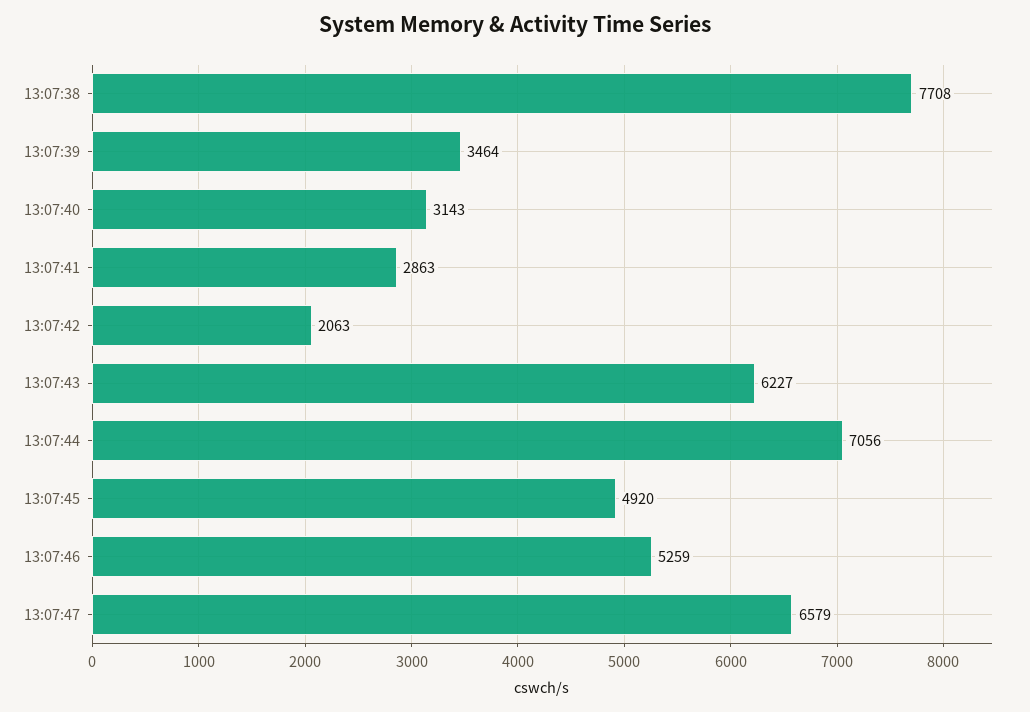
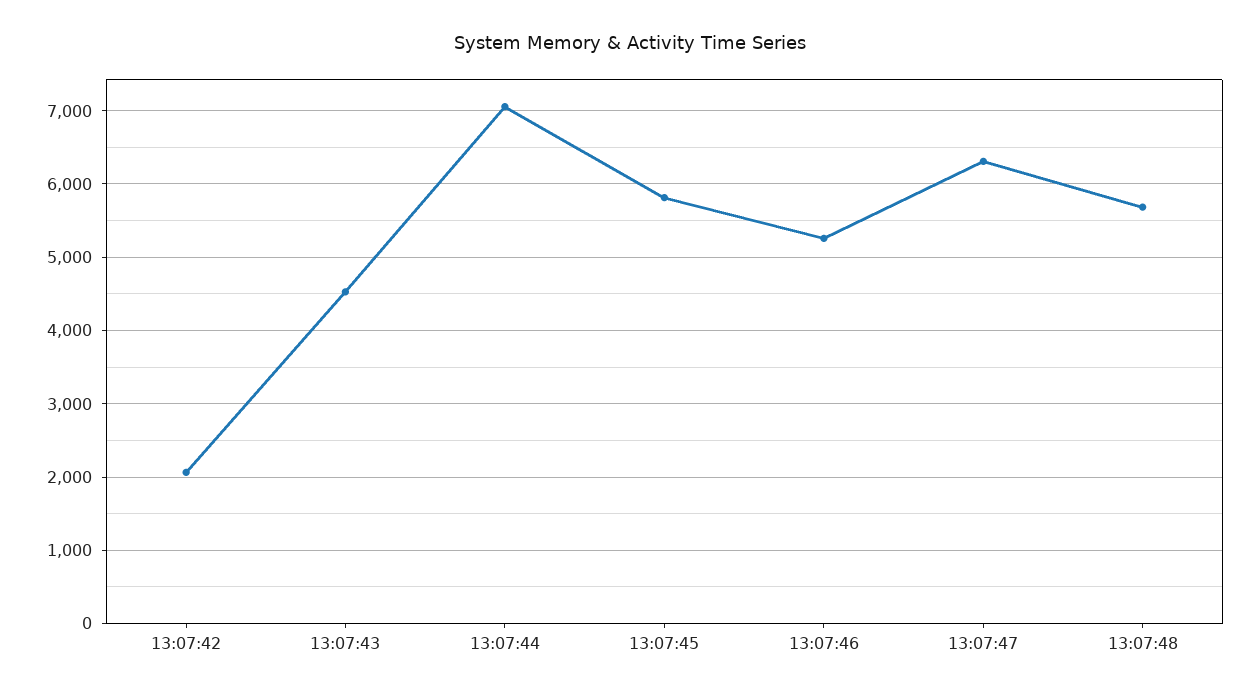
13:07:38: 7708 -> none
13:07:39: 3464 -> none
13:07:40: 3143 -> none
13:07:41: 2863 -> none
13:07:43: 6227 -> 4500
13:07:45: 4920 -> 5800
13:07:47: 6579 -> 6300
13:07:48: none -> 5700

